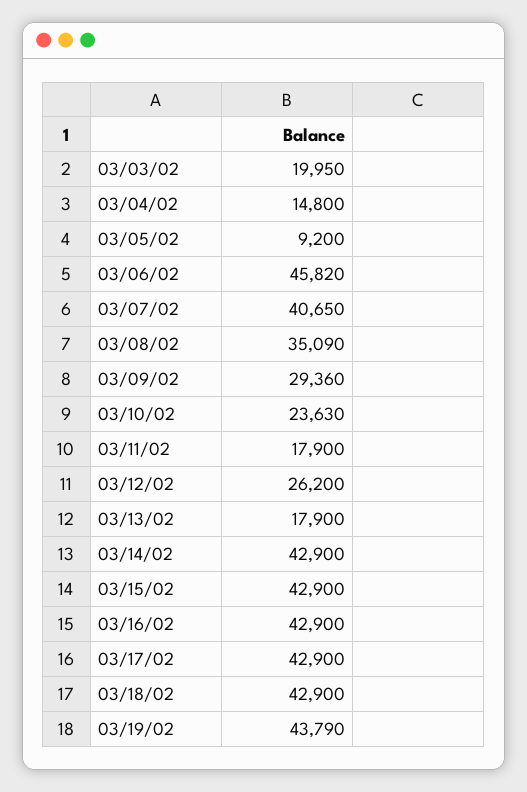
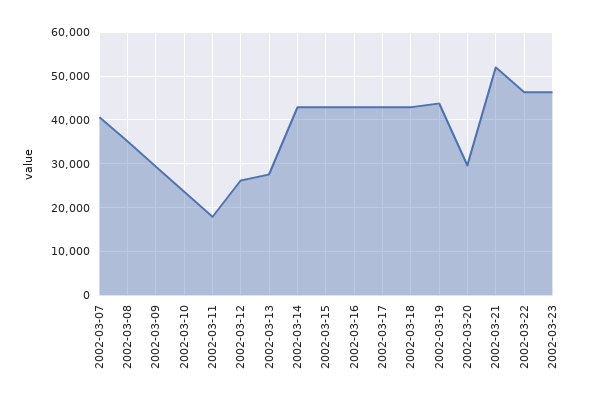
03/03/02: 19950 -> none
03/04/02: 14800 -> none
03/05/02: 9200 -> none
03/06/02: 45820 -> none
03/13/02: 17900 -> 28000
2002-03-20: none -> 30000
2002-03-21: none -> 52000
2002-03-22: none -> 46000
2002-03-23: none -> 46000

